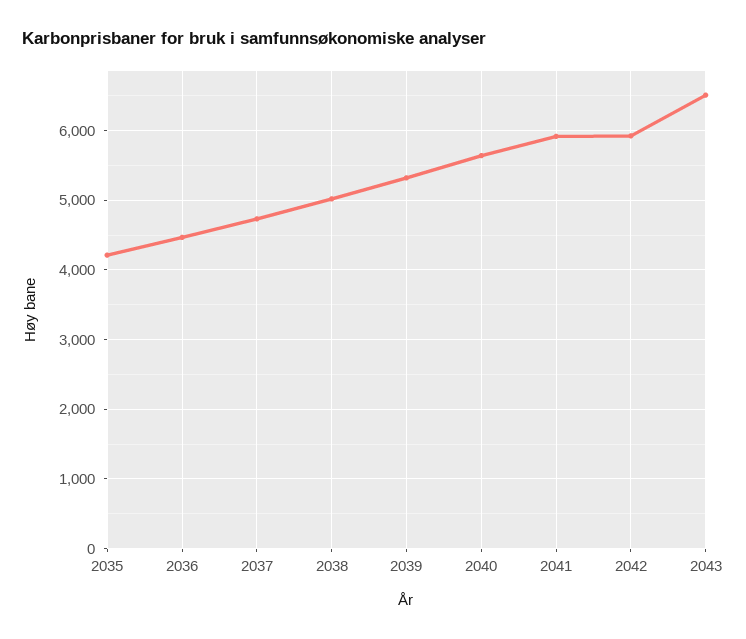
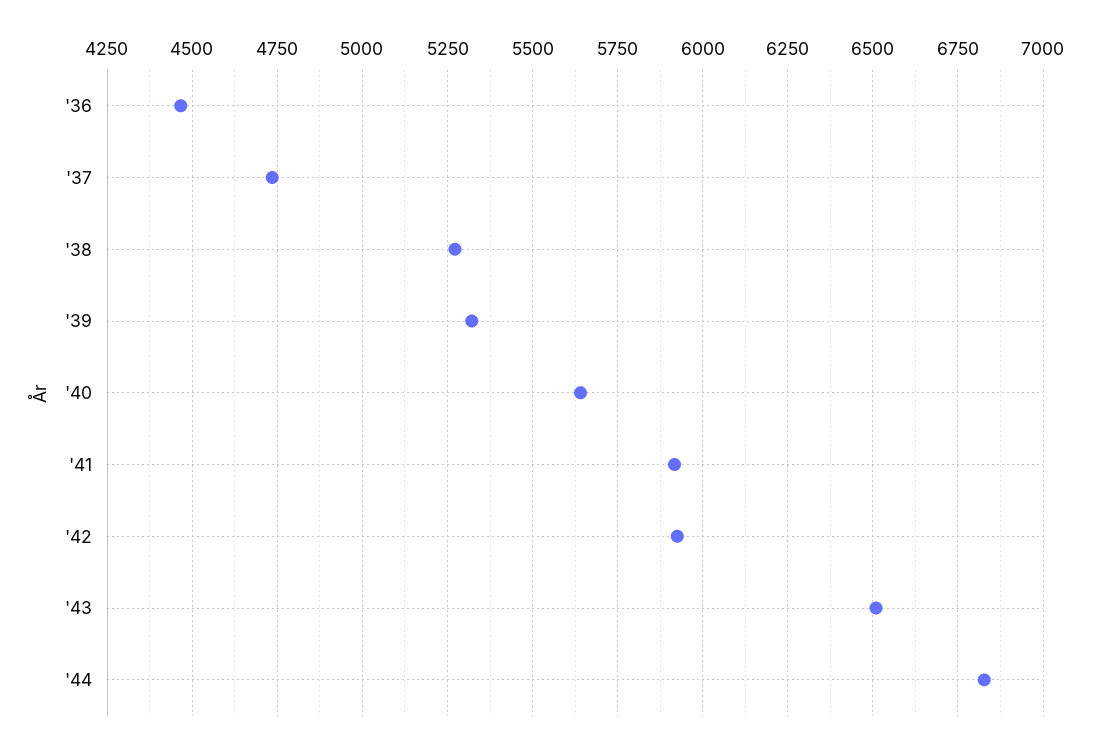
2035: 4200 -> none
2038: 5000 -> 5275
'44: none -> 6825

